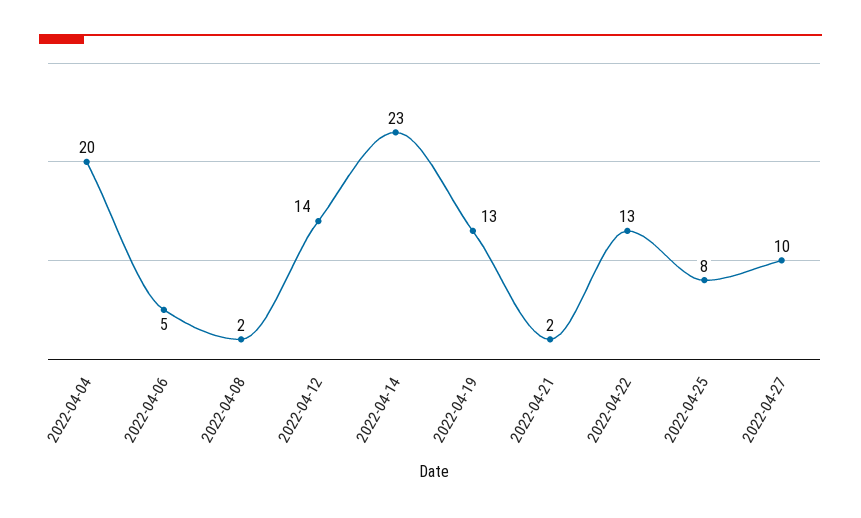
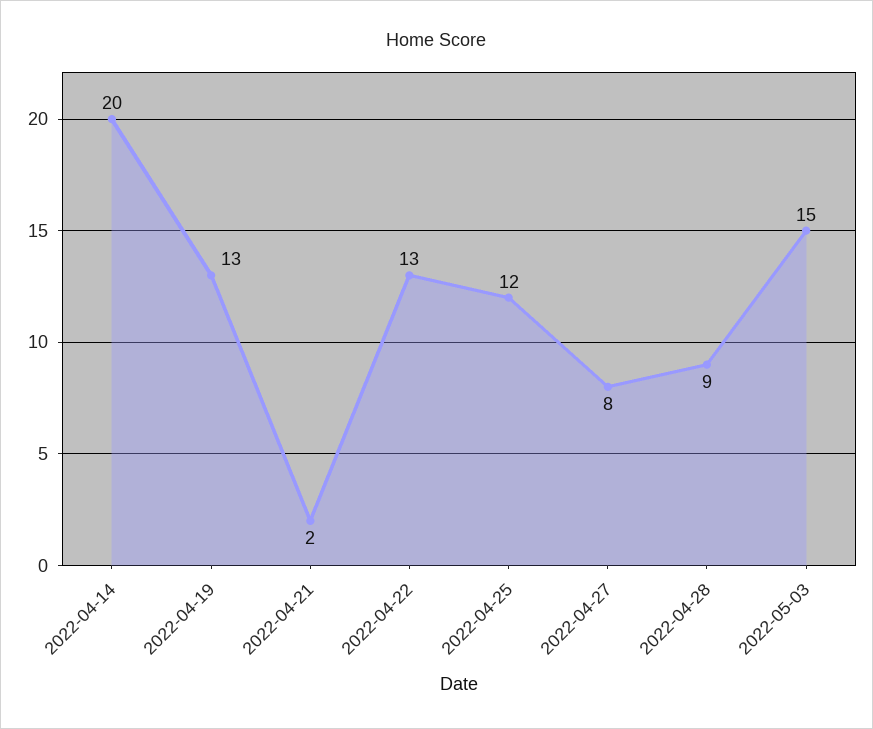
2022-04-04: 20 -> none
2022-04-06: 5 -> none
2022-04-08: 2 -> none
2022-04-12: 14 -> none
2022-04-14: 23 -> 20
2022-04-25: 8 -> 12
2022-04-27: 10 -> 8
2022-04-28: none -> 9
2022-05-03: none -> 15

